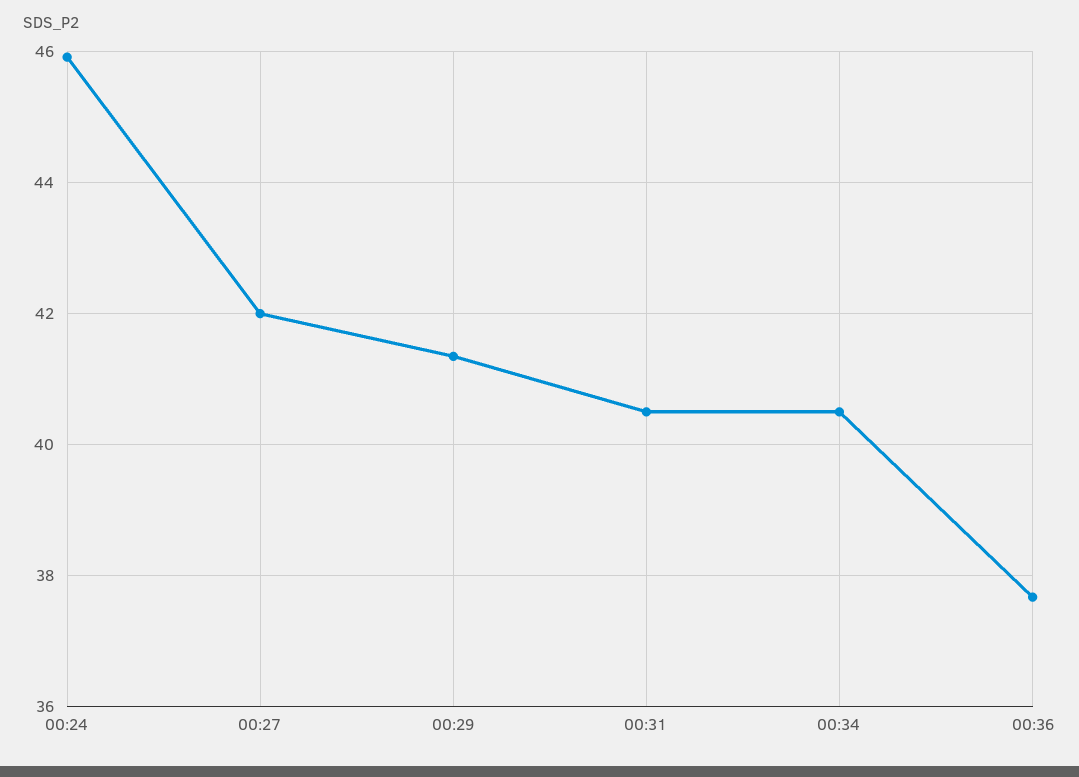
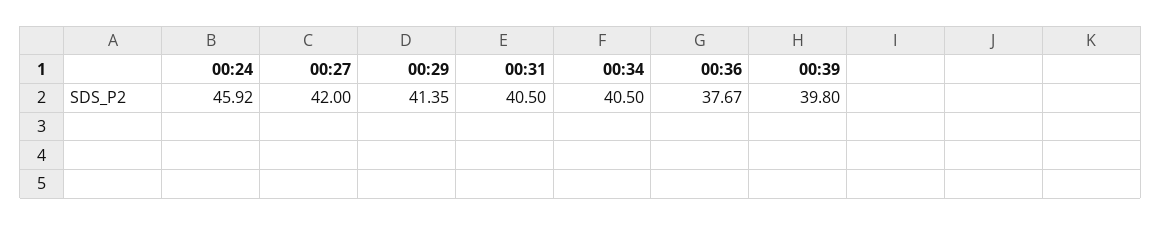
00:39: none -> 39.8

